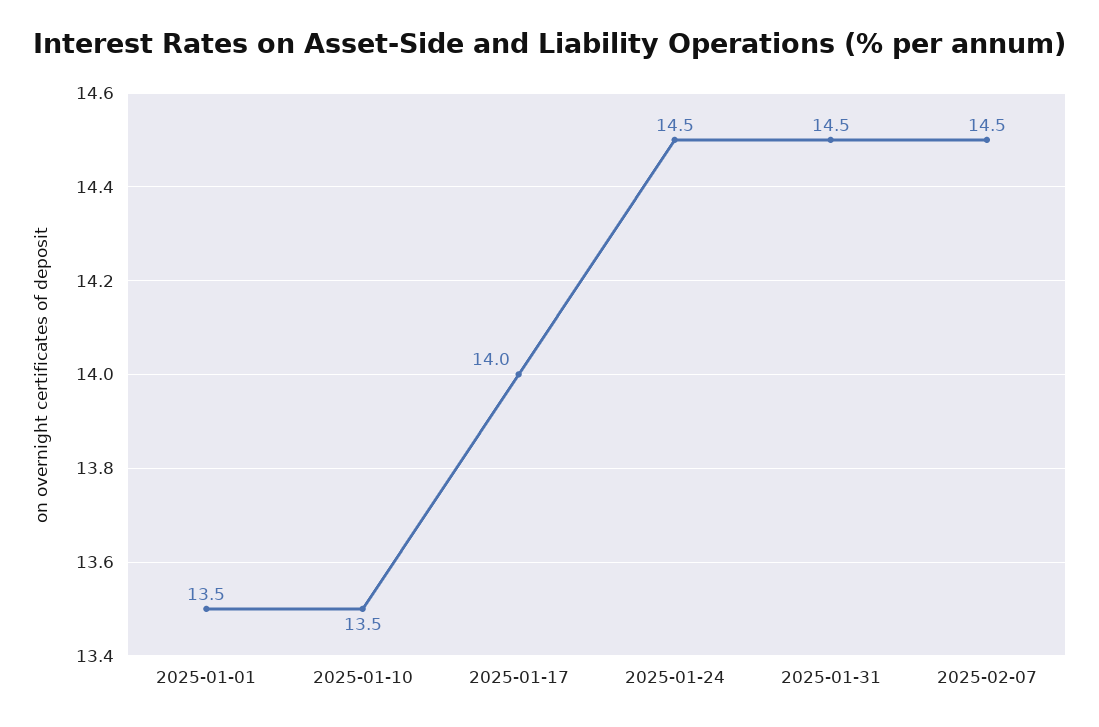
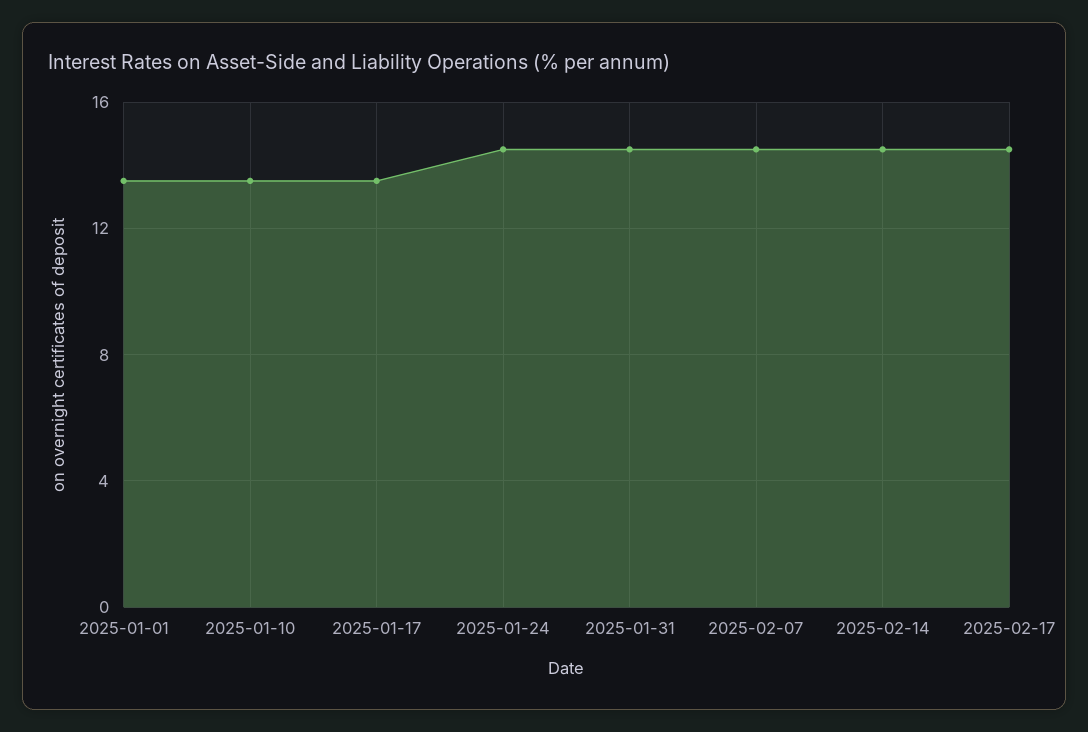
2025-01-17: 14 -> 13.5
2025-02-14: none -> 14.5
2025-02-17: none -> 14.5

